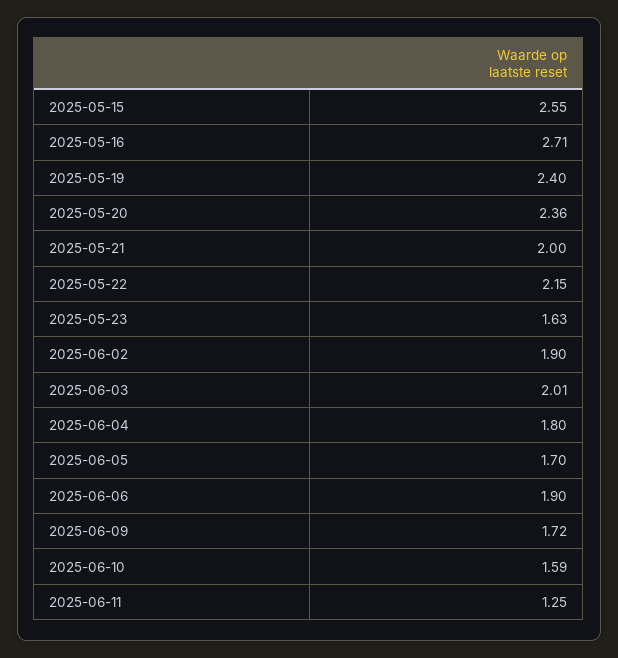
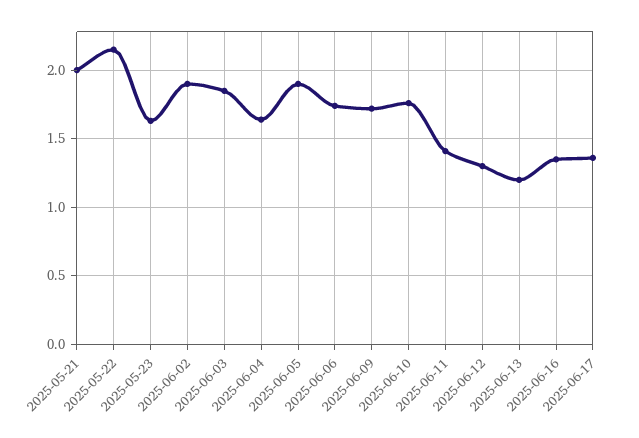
2025-05-15: 2.55 -> none
2025-05-16: 2.71 -> none
2025-05-19: 2.4 -> none
2025-05-20: 2.36 -> none
2025-06-03: 2.01 -> 1.85
2025-06-04: 1.8 -> 1.65
2025-06-05: 1.7 -> 1.9
2025-06-06: 1.9 -> 1.75
2025-06-10: 1.59 -> 1.75
2025-06-11: 1.25 -> 1.4
2025-06-12: none -> 1.3
2025-06-13: none -> 1.2
2025-06-16: none -> 1.35
2025-06-17: none -> 1.35

